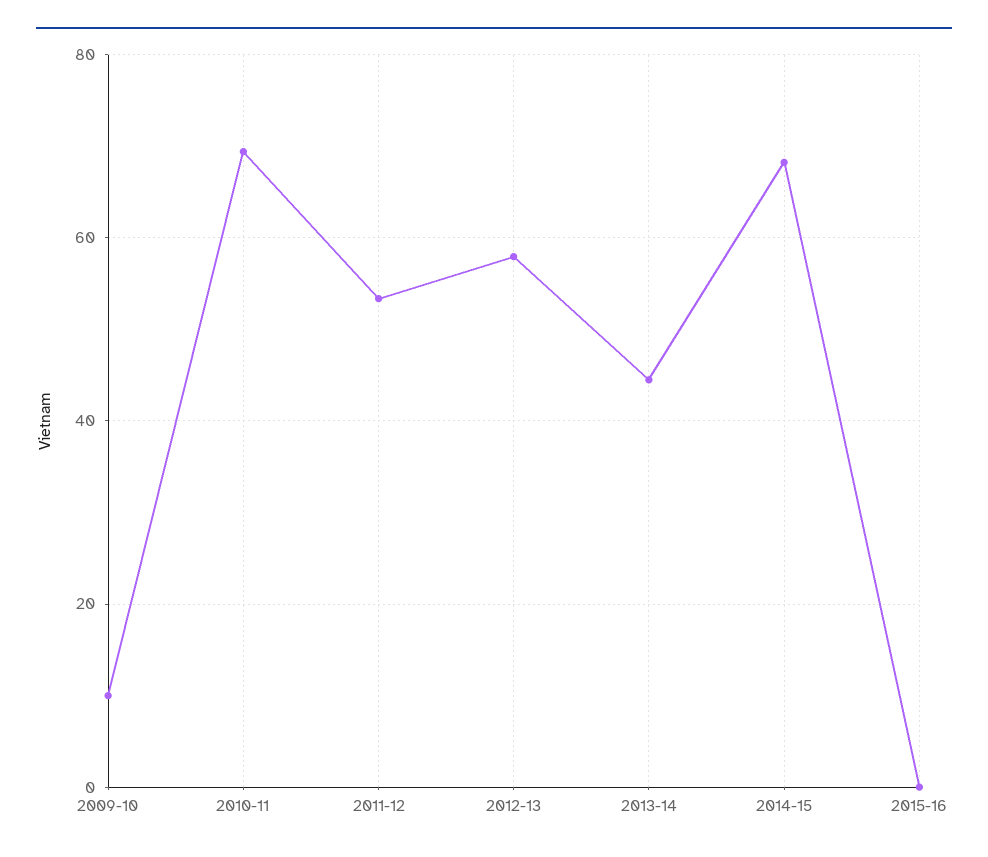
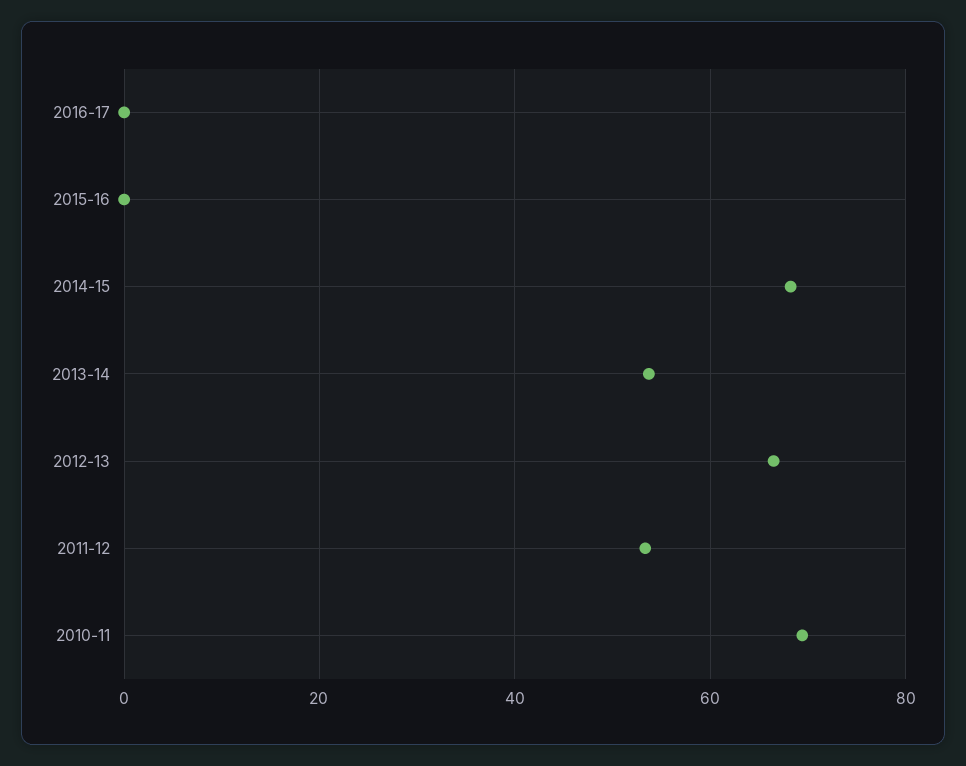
2009-10: 10 -> none
2012-13: 58 -> 66
2013-14: 44 -> 54
2016-17: none -> 0

